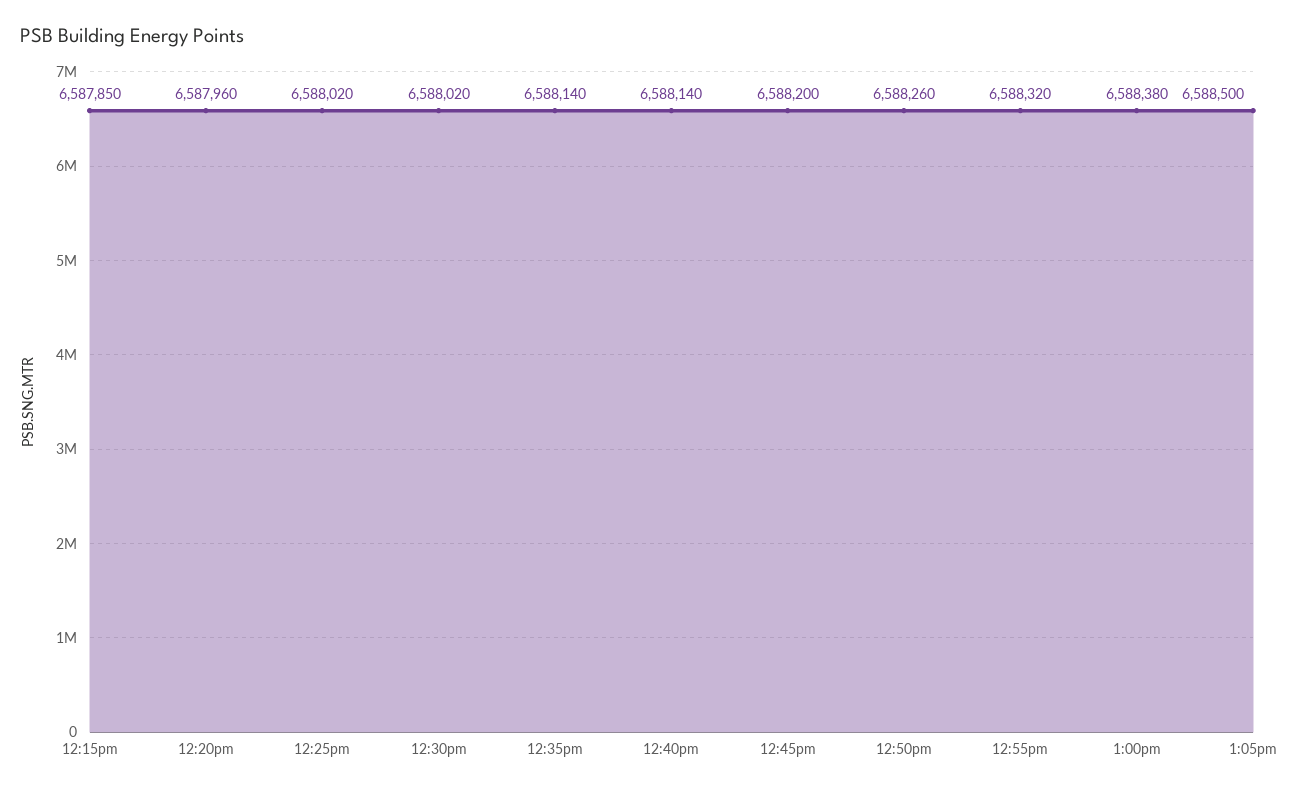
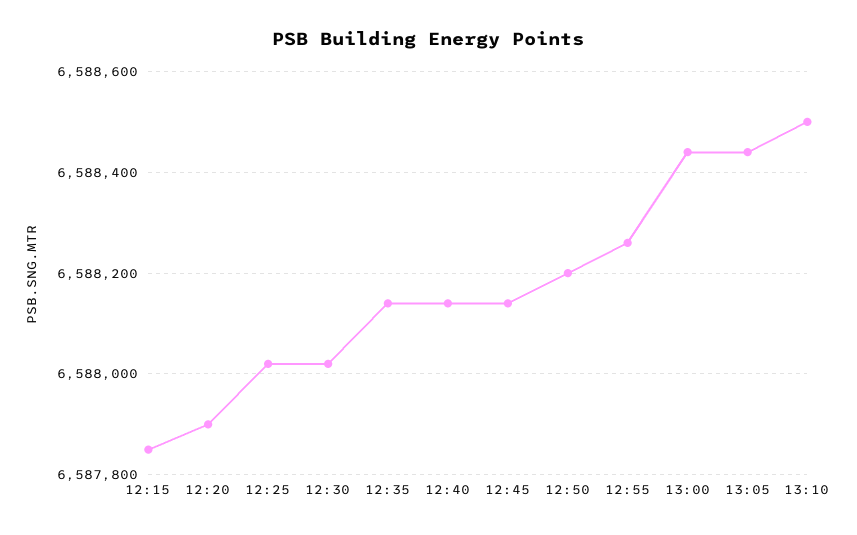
12:20pm: 6587960 -> 6587900
12:45pm: 6588200 -> 6588140
12:50pm: 6588260 -> 6588200
12:55pm: 6588320 -> 6588260
1:00pm: 6588380 -> 6588440
1:05pm: 6588500 -> 6588440
13:10: none -> 6588500

